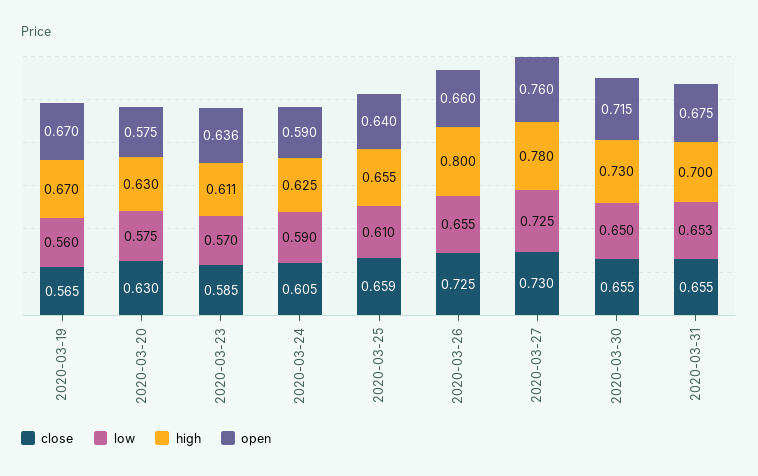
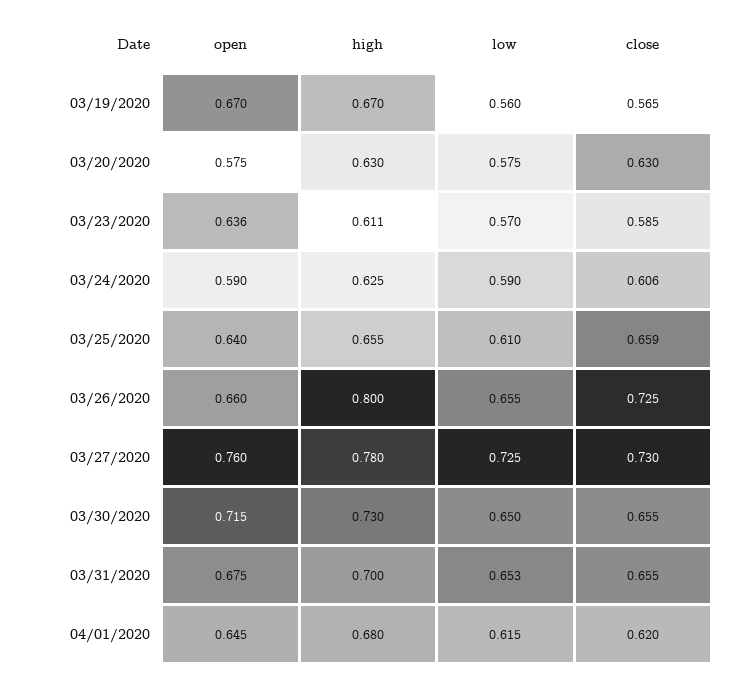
close, 2020-03-24: 0.605 -> 0.606
open, 04/01/2020: none -> 0.645
high, 04/01/2020: none -> 0.68
low, 04/01/2020: none -> 0.615
close, 04/01/2020: none -> 0.62

